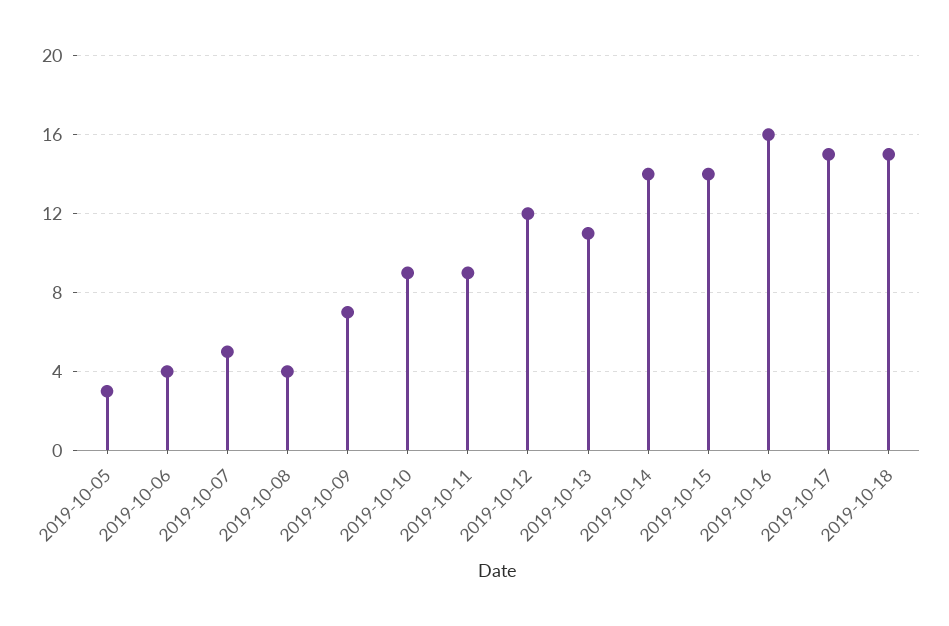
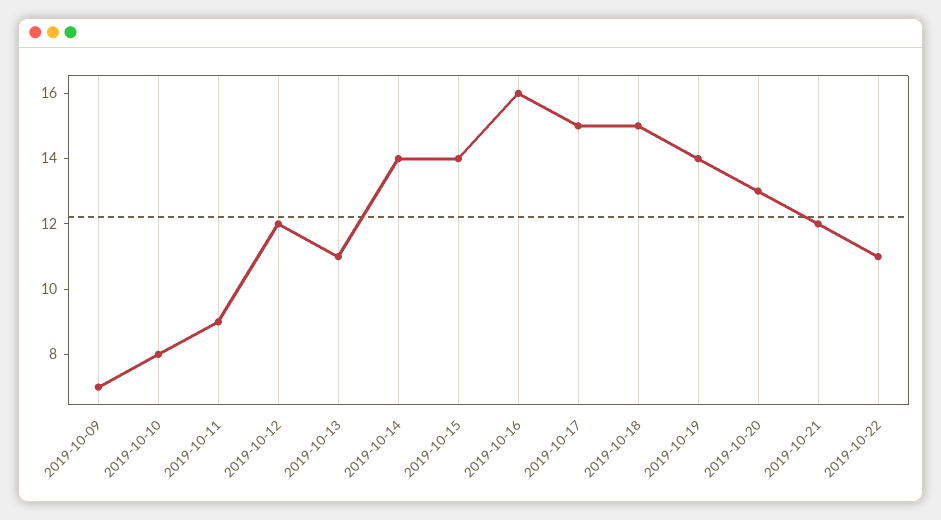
2019-10-05: 3 -> none
2019-10-06: 4 -> none
2019-10-07: 5 -> none
2019-10-08: 4 -> none
2019-10-10: 9 -> 8
2019-10-19: none -> 14
2019-10-20: none -> 13
2019-10-21: none -> 12
2019-10-22: none -> 11

